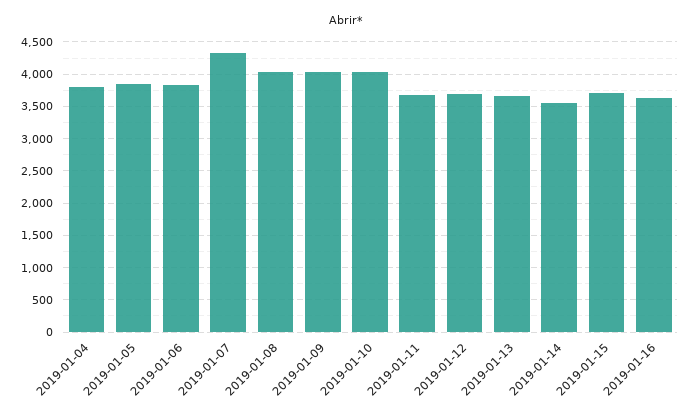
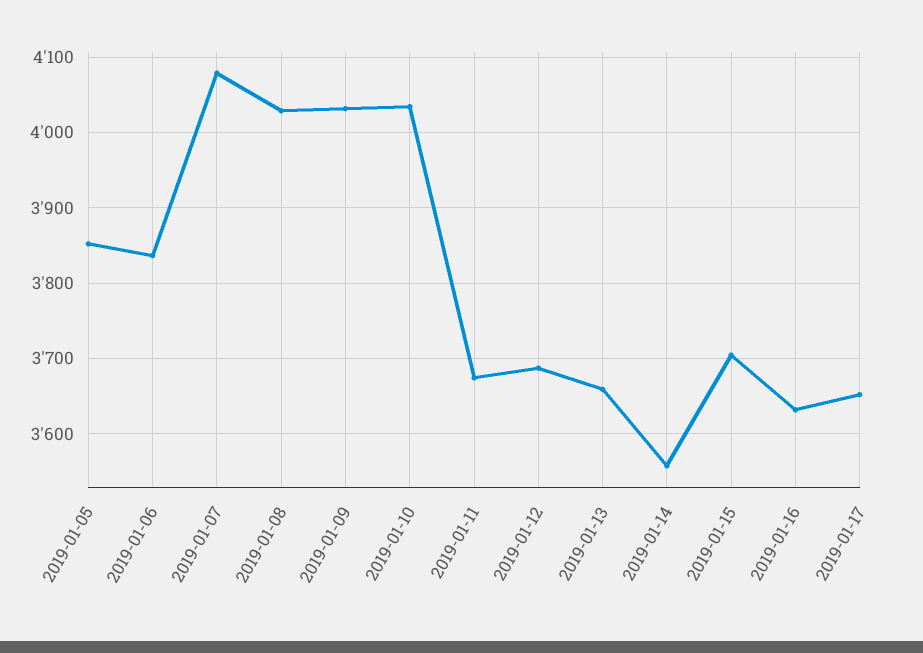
2019-01-04: 3800 -> none
2019-01-07: 4300 -> 4080
2019-01-17: none -> 3650

